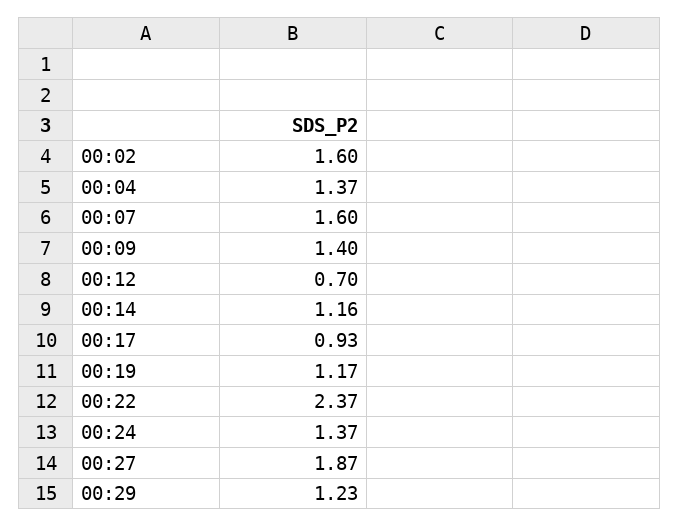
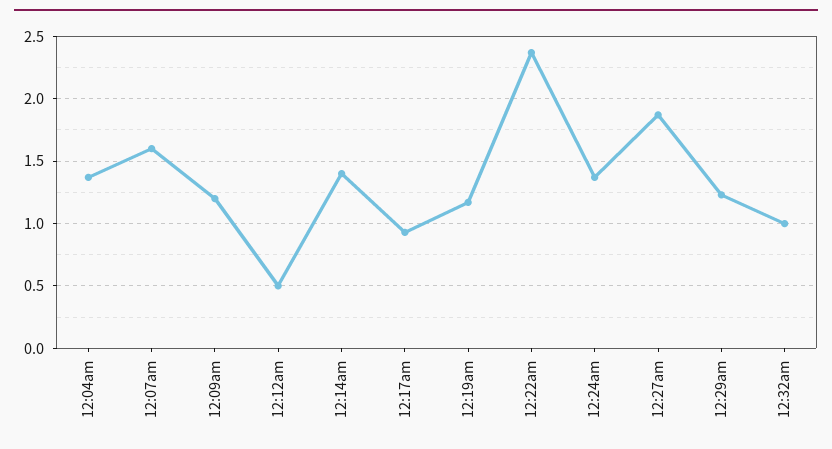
00:02: 1.6 -> none
00:09: 1.4 -> 1.2
00:12: 0.7 -> 0.5
00:14: 1.16 -> 1.4
12:32am: none -> 1

